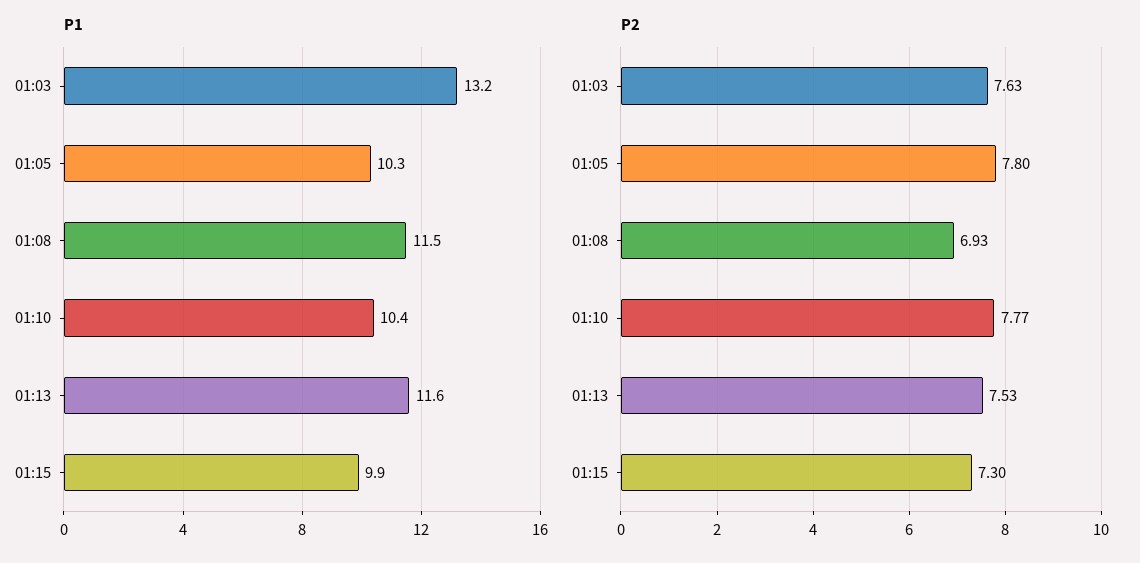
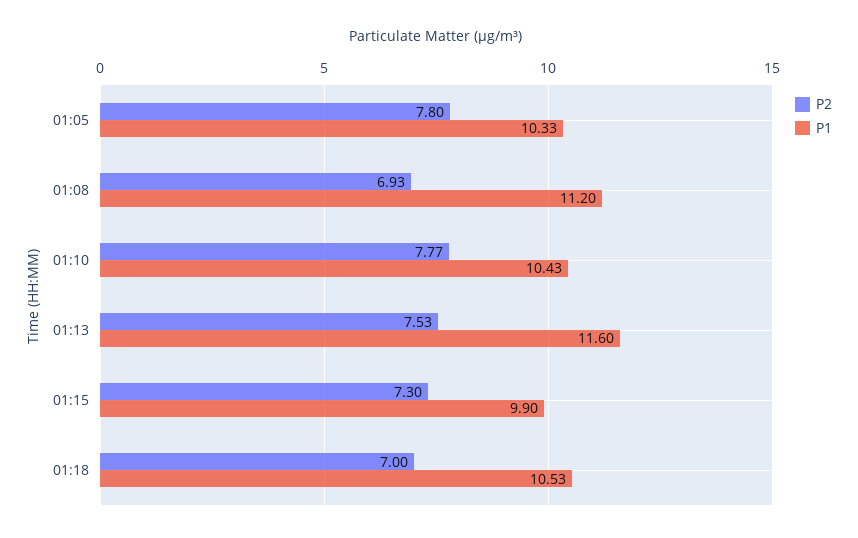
P1, 01:03: 13.2 -> none
P1, 01:08: 11.5 -> 11.2
P2, 01:03: 7.63 -> none
P2, 01:18: none -> 7
P1, 01:18: none -> 10.53

